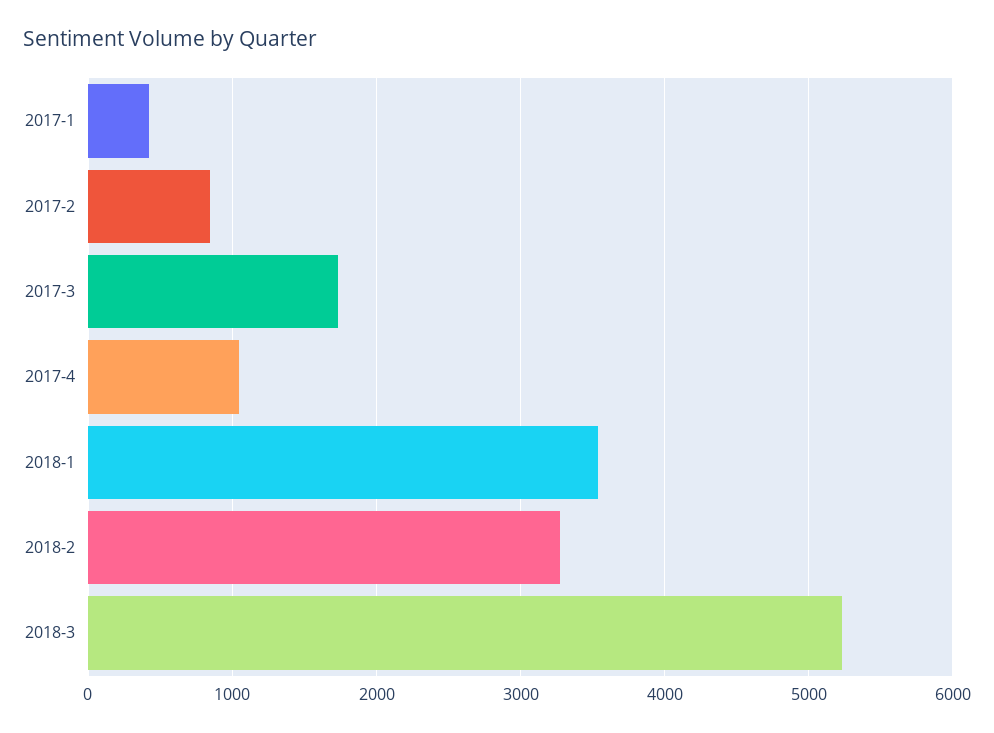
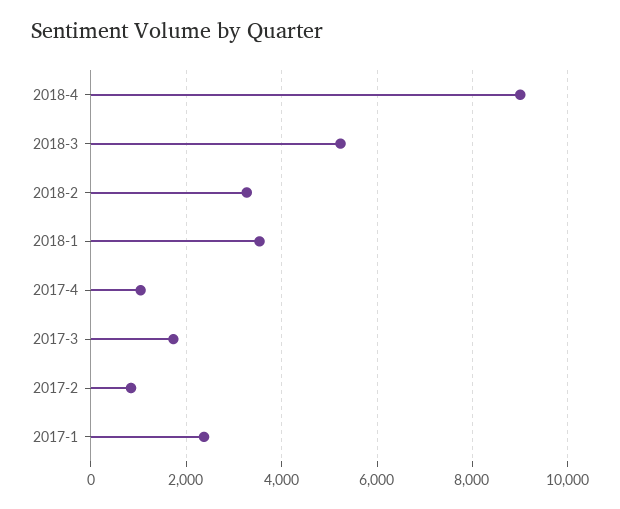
2017-1: 400 -> 2400
2018-4: none -> 9000

